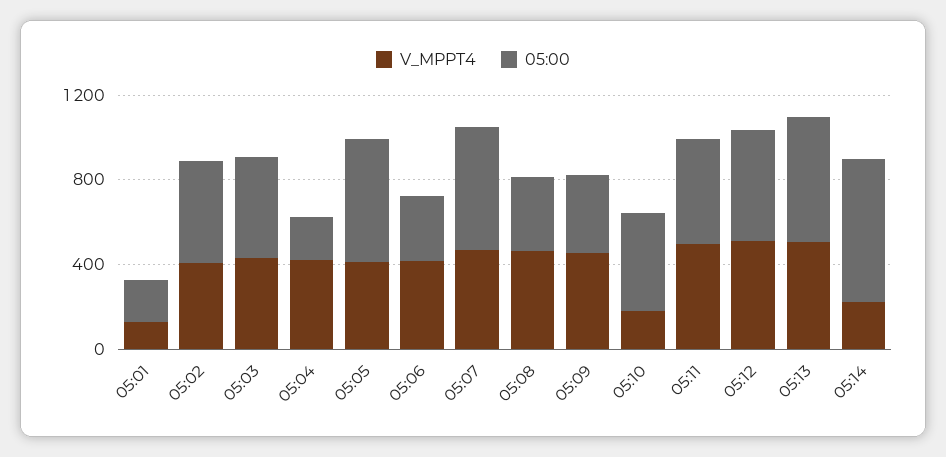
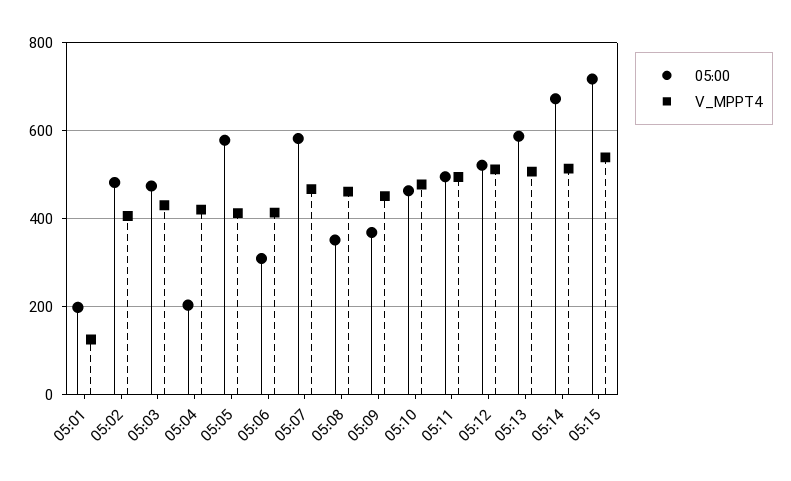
V_MPPT4, 05:10: 200 -> 480
V_MPPT4, 05:14: 200 -> 520
05:00, 05:15: none -> 720
V_MPPT4, 05:15: none -> 540

